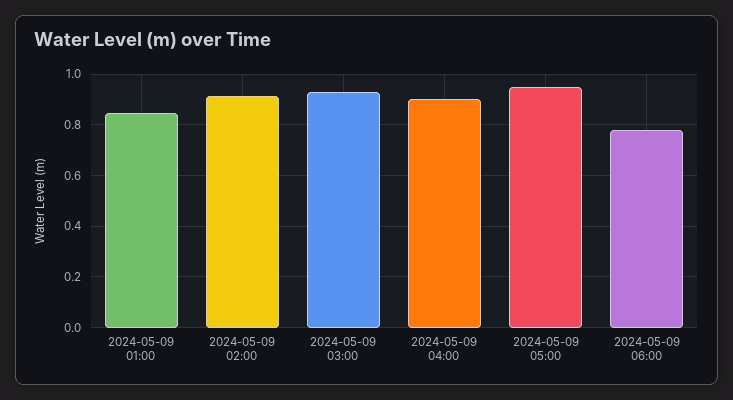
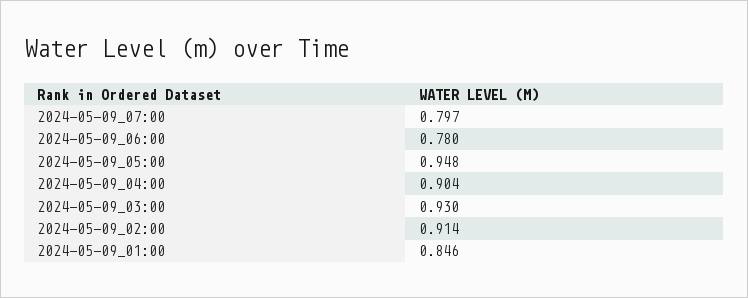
2024-05-09_07:00: none -> 0.797

